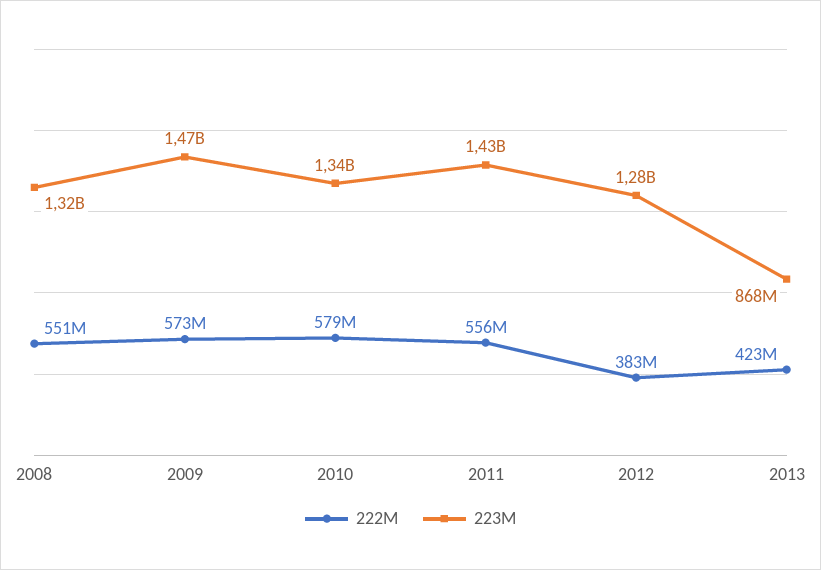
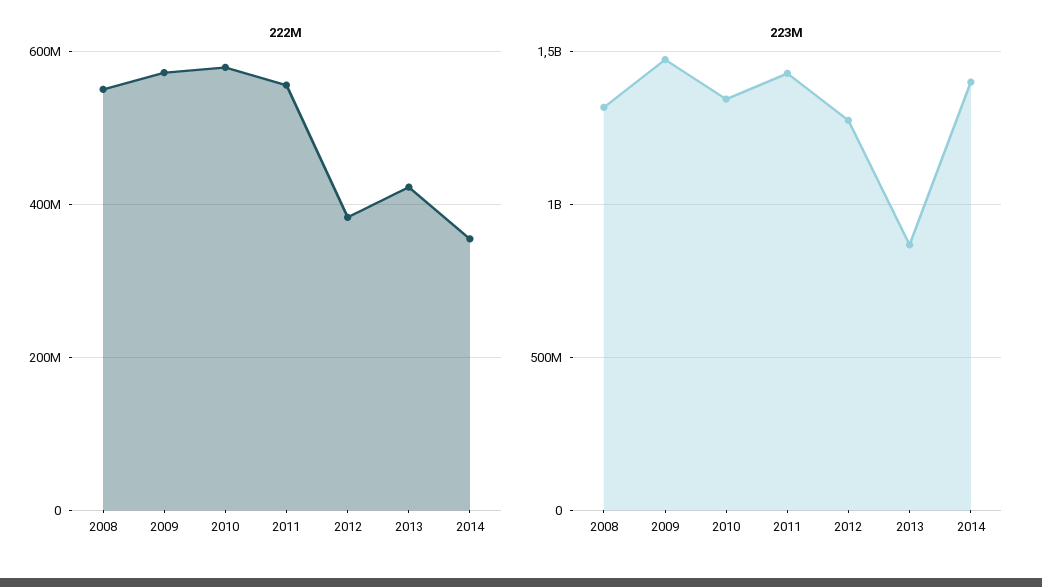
222M, 2014: none -> 360000000
223M, 2014: none -> 1400000000

